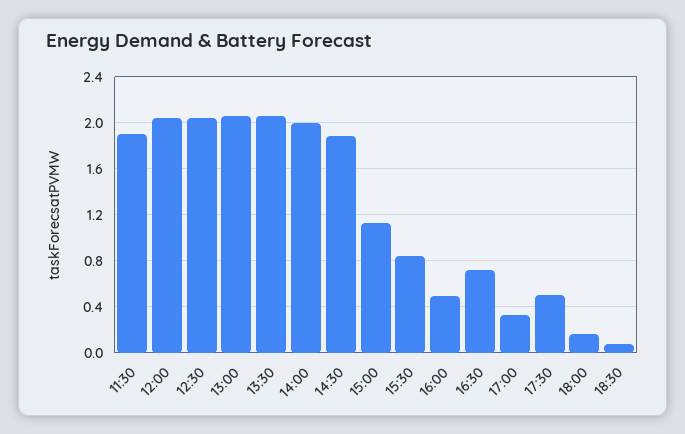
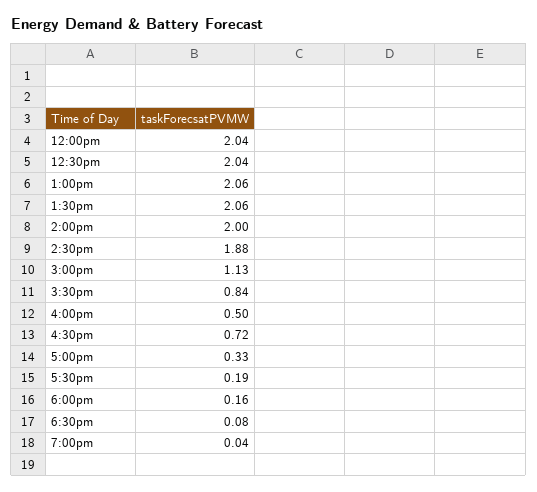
11:30: 1.9 -> none
17:30: 0.5 -> 0.19
7:00pm: none -> 0.04

